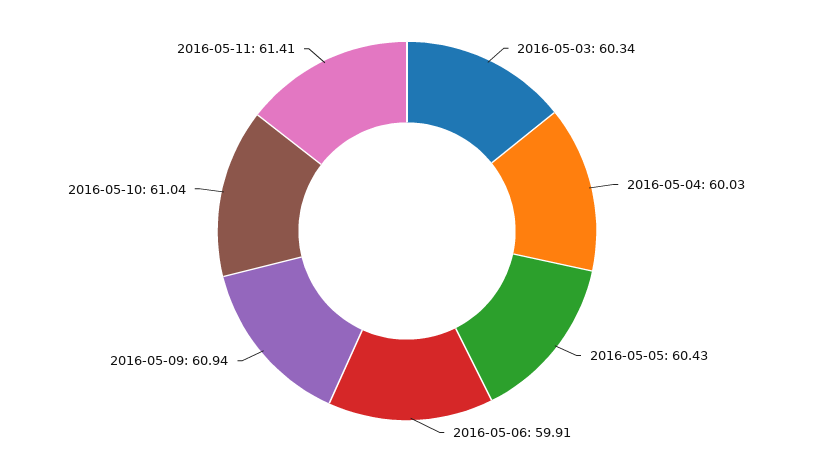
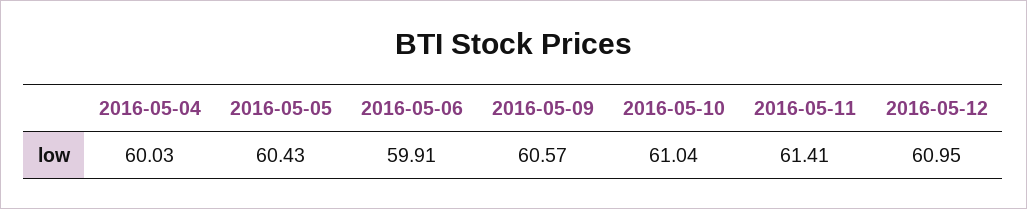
2016-05-03: 60.34 -> none
2016-05-09: 60.94 -> 60.57
2016-05-12: none -> 60.95

